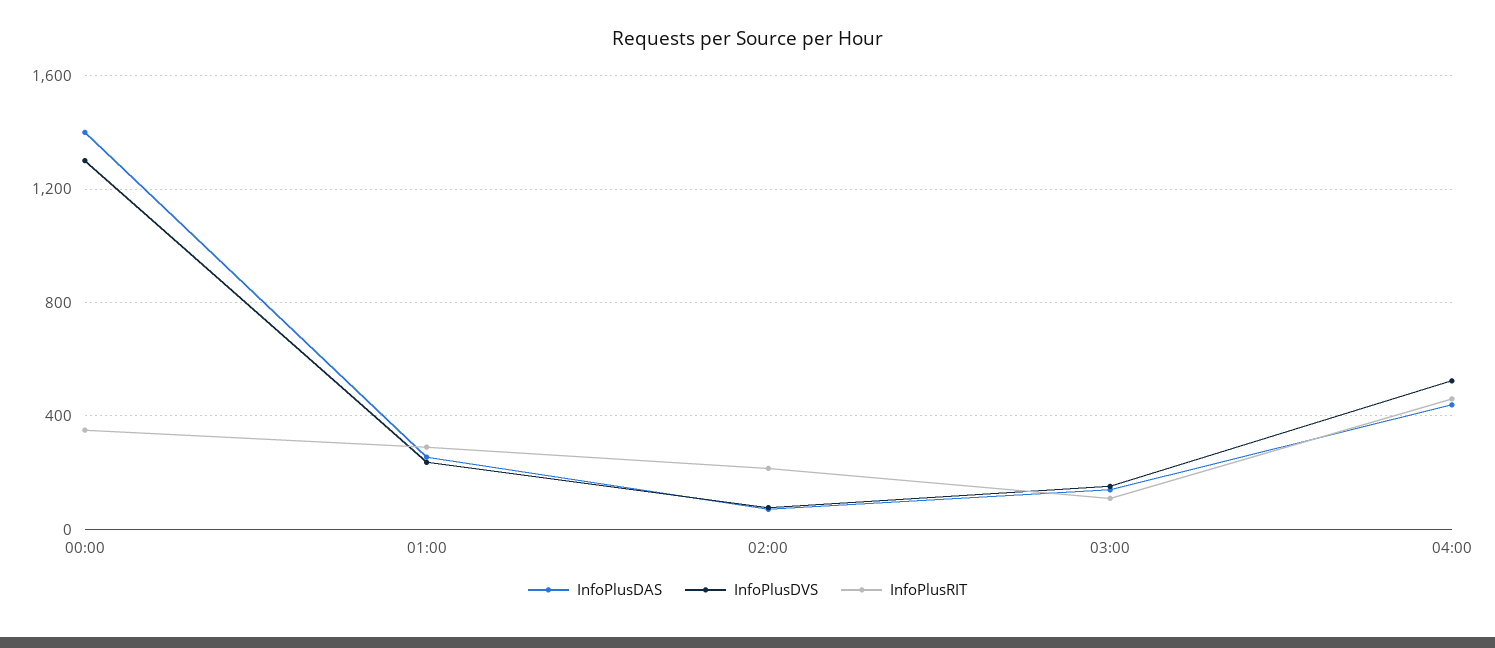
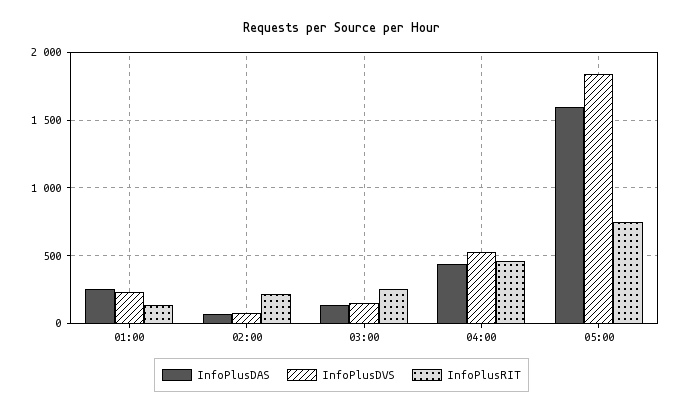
InfoPlusDAS, 00:00: 1400 -> none
InfoPlusDVS, 00:00: 1300 -> none
InfoPlusRIT, 00:00: 350 -> none
InfoPlusRIT, 01:00: 300 -> 150
InfoPlusRIT, 03:00: 100 -> 250
InfoPlusDAS, 05:00: none -> 1600
InfoPlusDVS, 05:00: none -> 1850
InfoPlusRIT, 05:00: none -> 750

